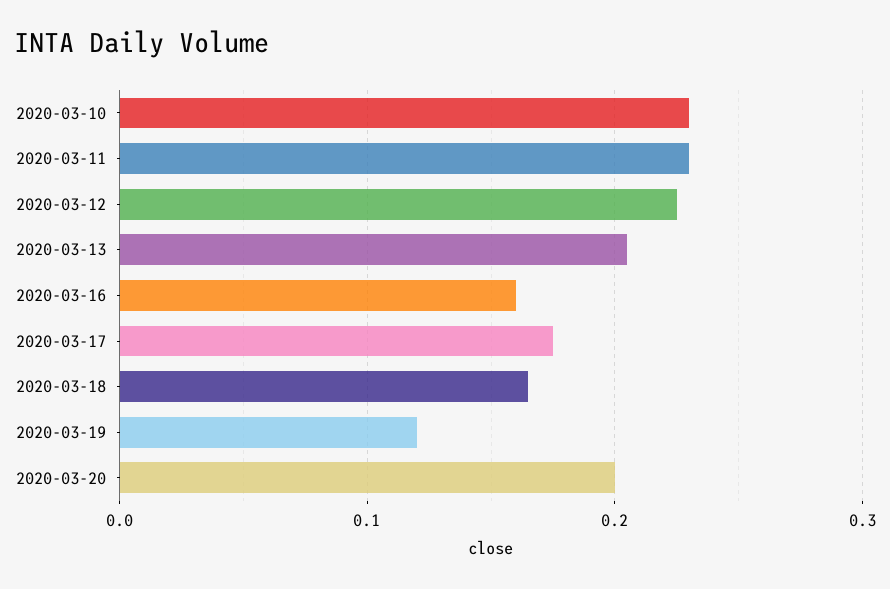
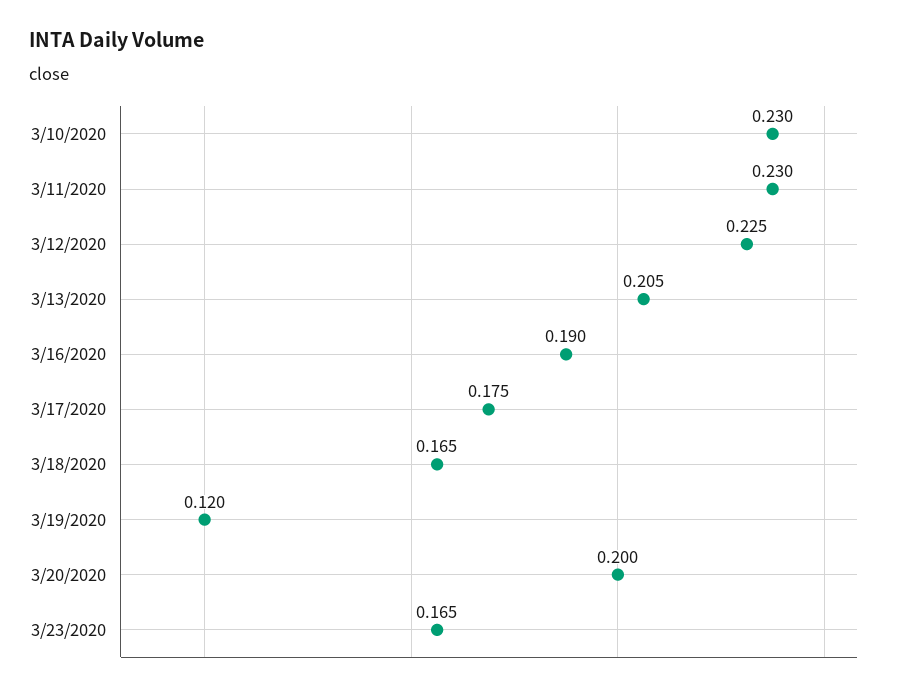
2020-03-16: 0.16 -> 0.19
3/23/2020: none -> 0.165

